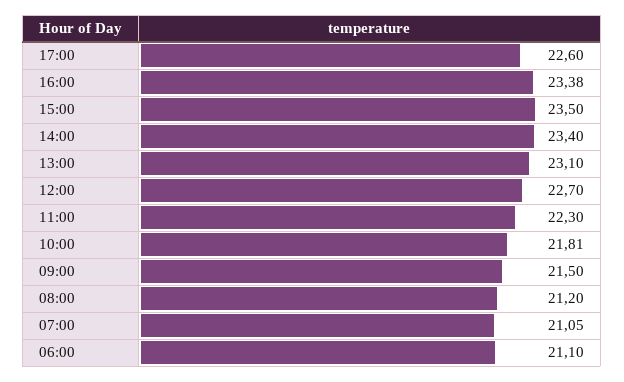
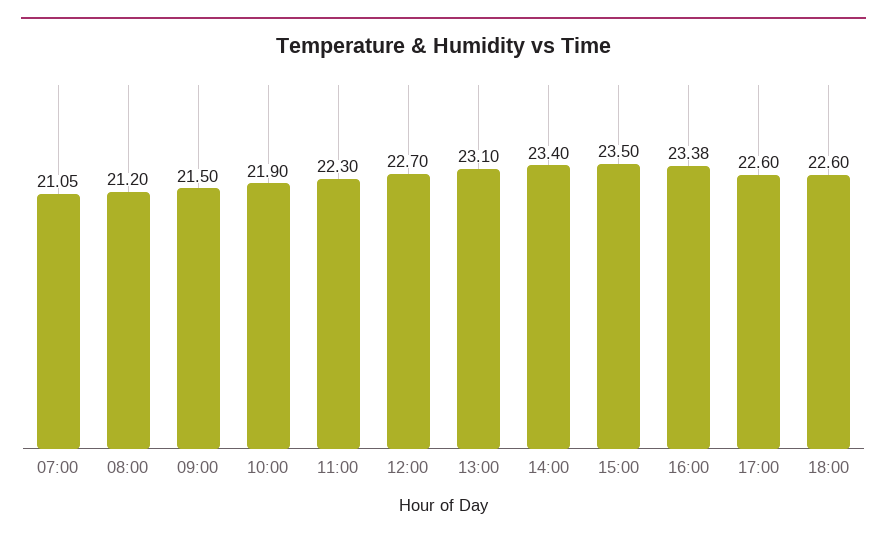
10:00: 21.81 -> 21.9
06:00: 21.1 -> none
18:00: none -> 22.6

